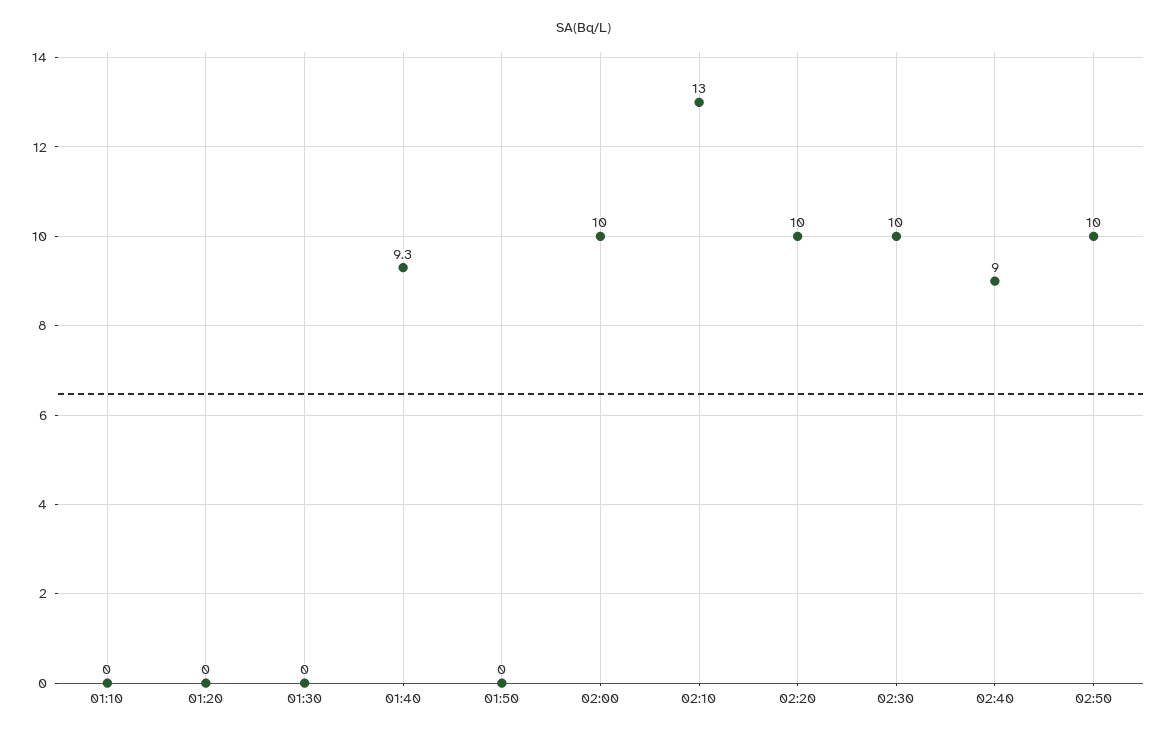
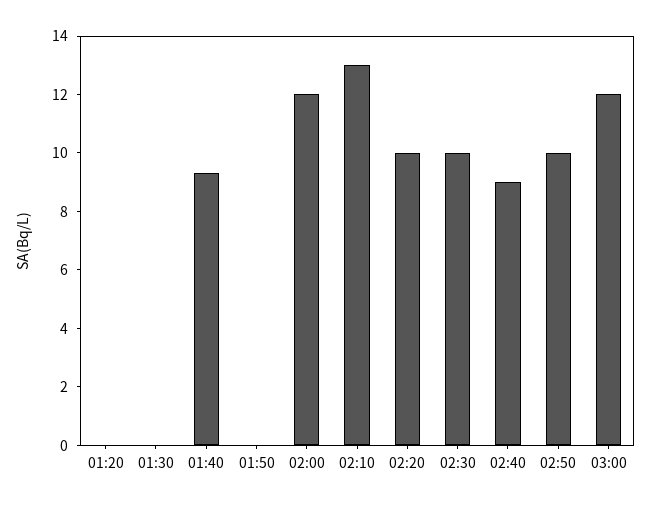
01:10: 0 -> none
02:00: 10 -> 12
03:00: none -> 12

